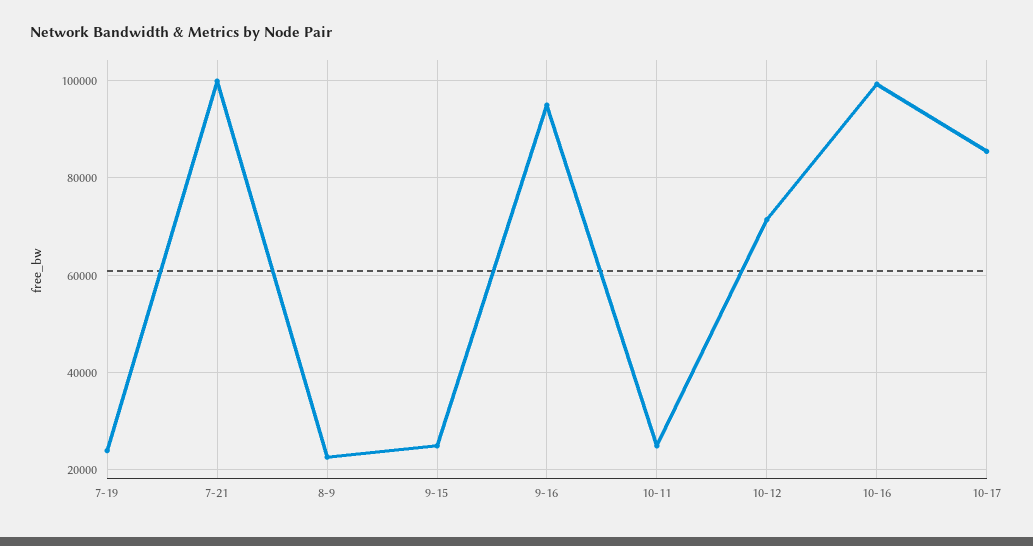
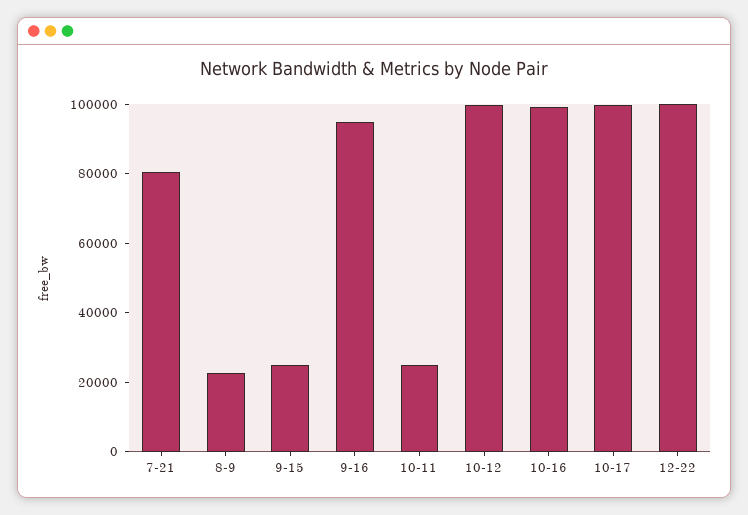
7-19: 24000 -> none
7-21: 100000 -> 80000
10-12: 72000 -> 100000
10-17: 86000 -> 100000
12-22: none -> 100000

